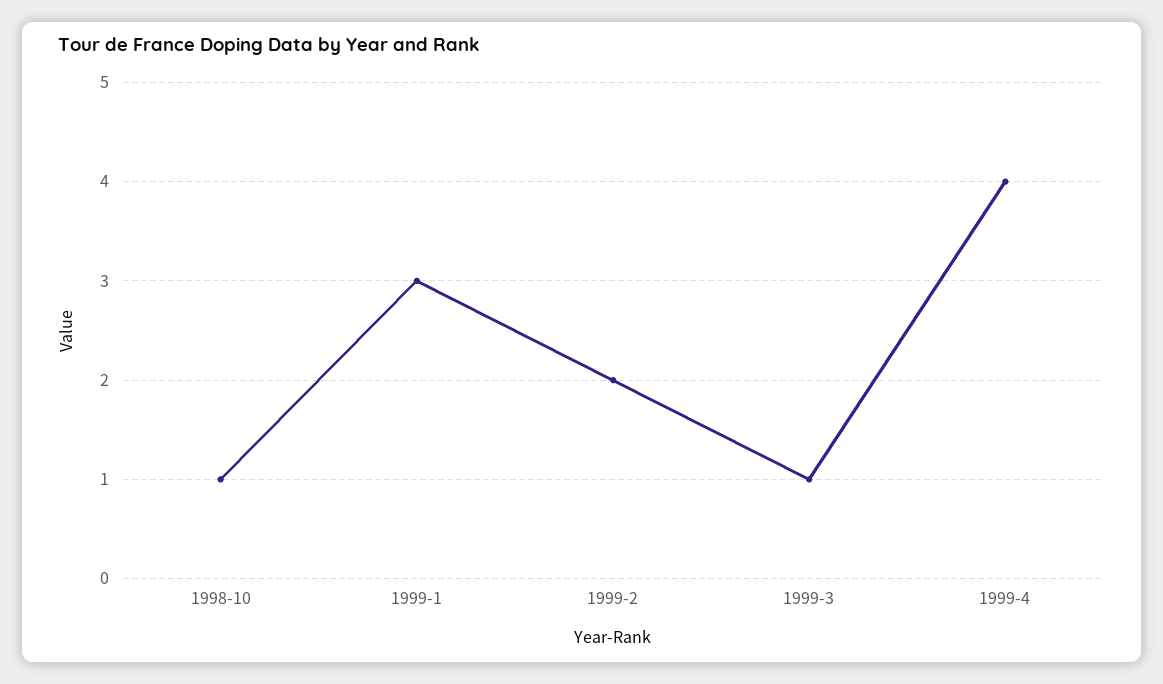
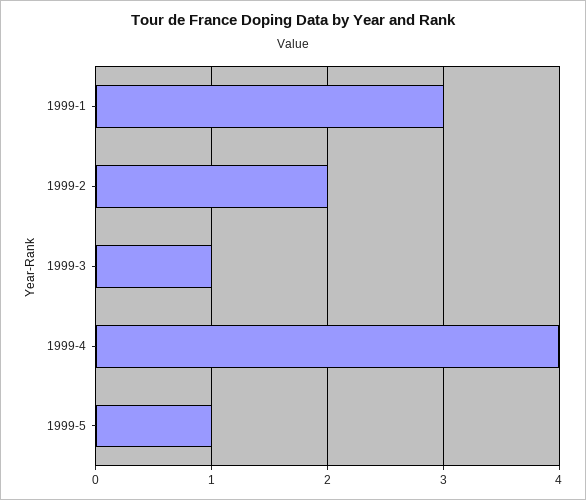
1998-10: 1 -> none
1999-5: none -> 1

